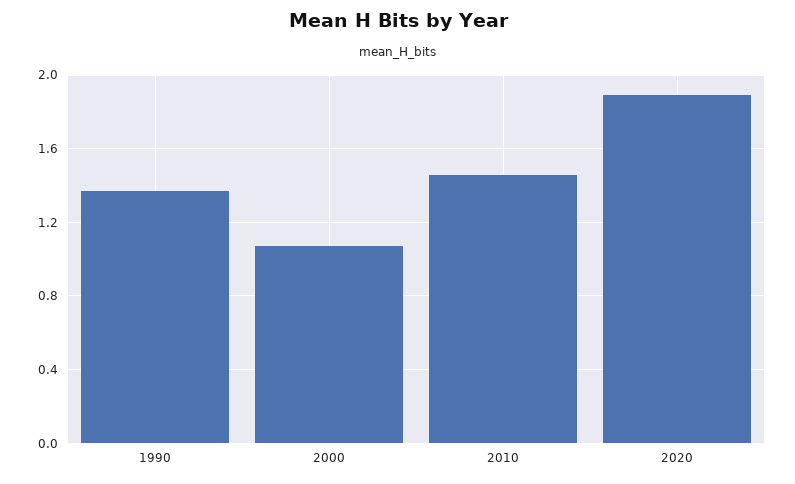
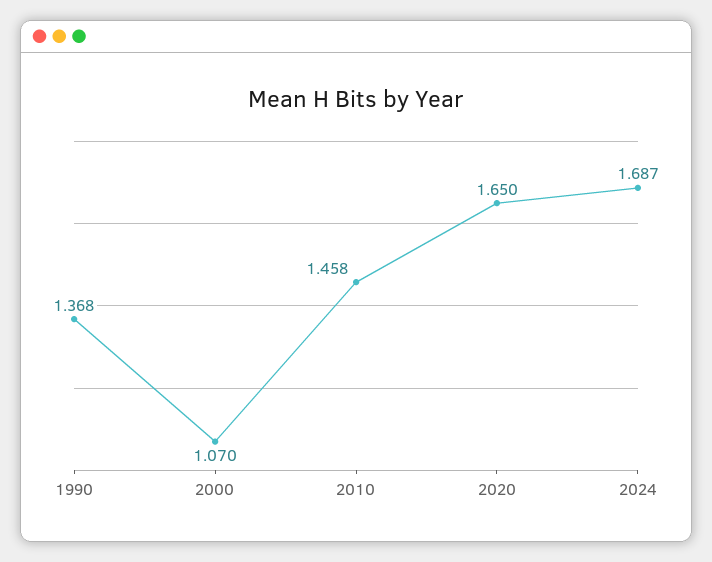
2020: 1.9 -> 1.65
2024: none -> 1.687

